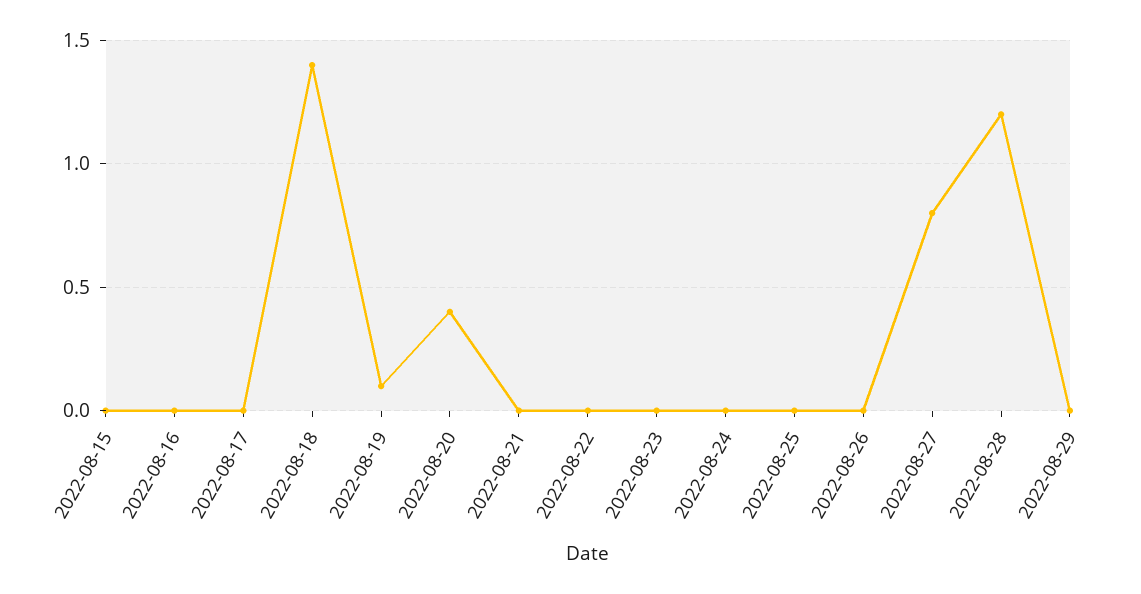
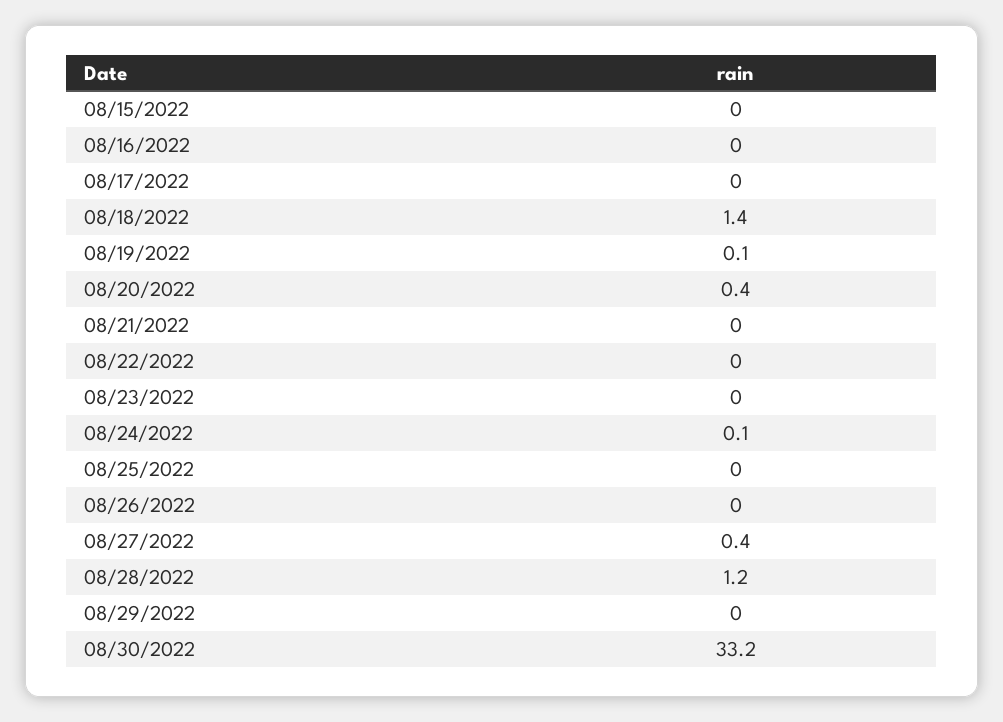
2022-08-24: 0 -> 0.1
2022-08-27: 0.8 -> 0.4
08/30/2022: none -> 33.2

